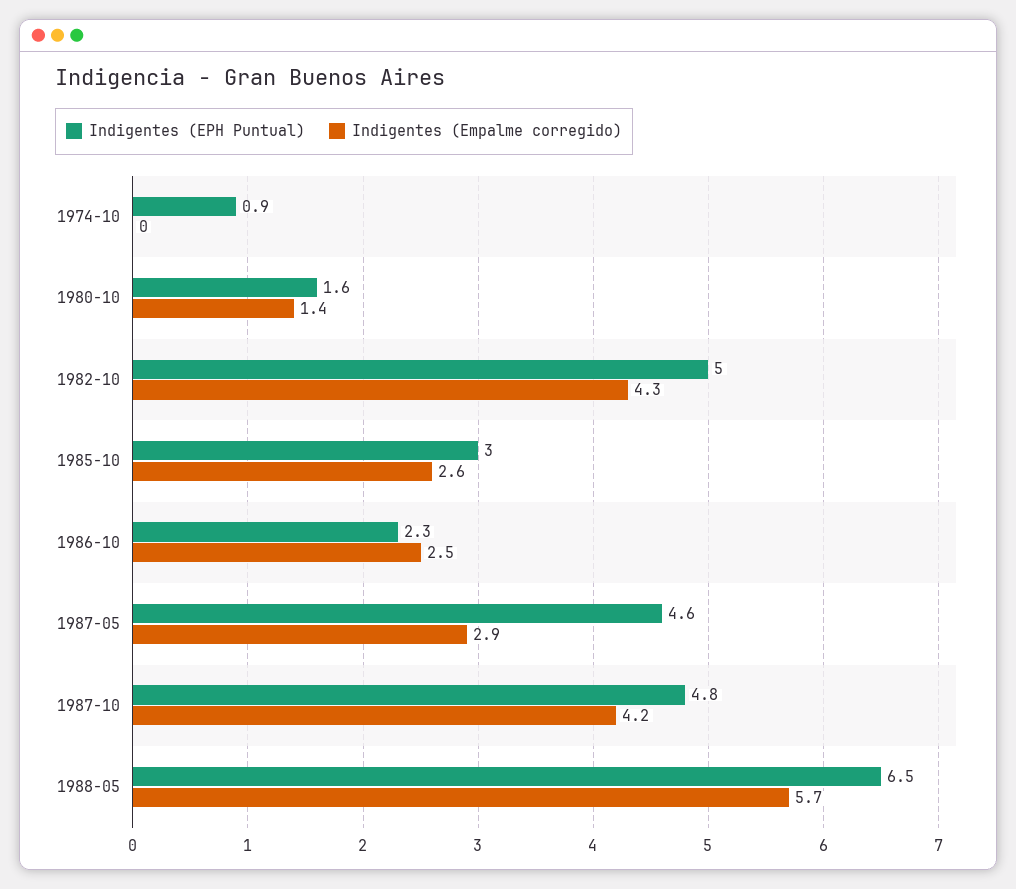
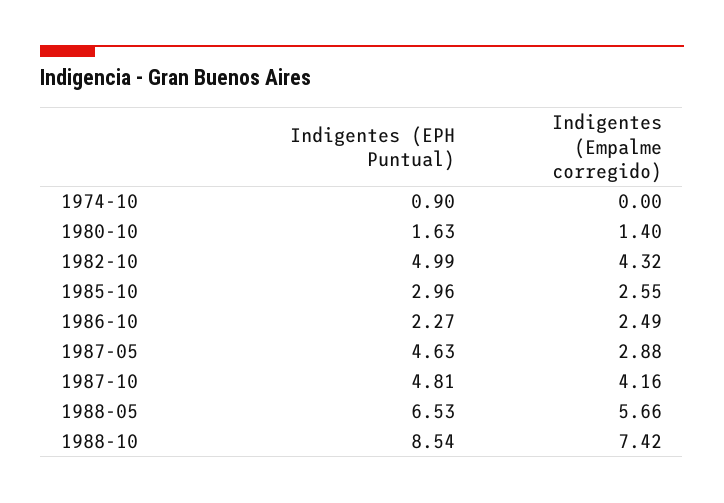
Indigentes (EPH Puntual), 1988-10: none -> 8.54
Indigentes (Empalme corregido), 1988-10: none -> 7.42

